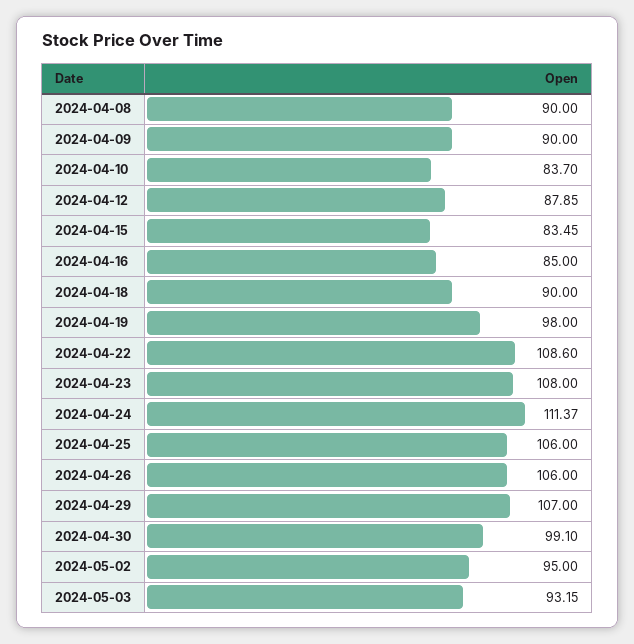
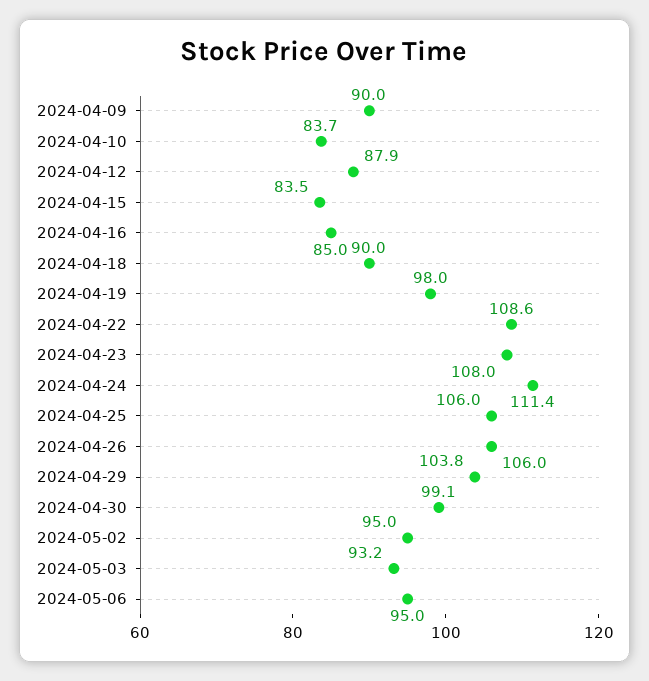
2024-04-08: 90 -> none
2024-04-29: 107 -> 103.8
2024-05-06: none -> 95

